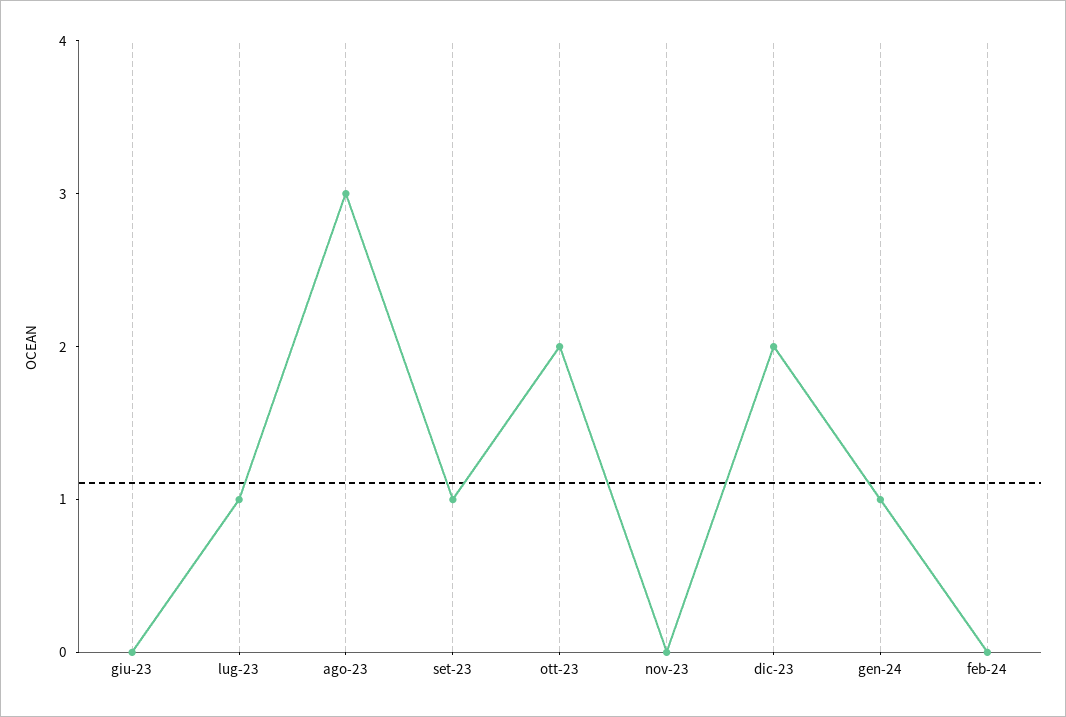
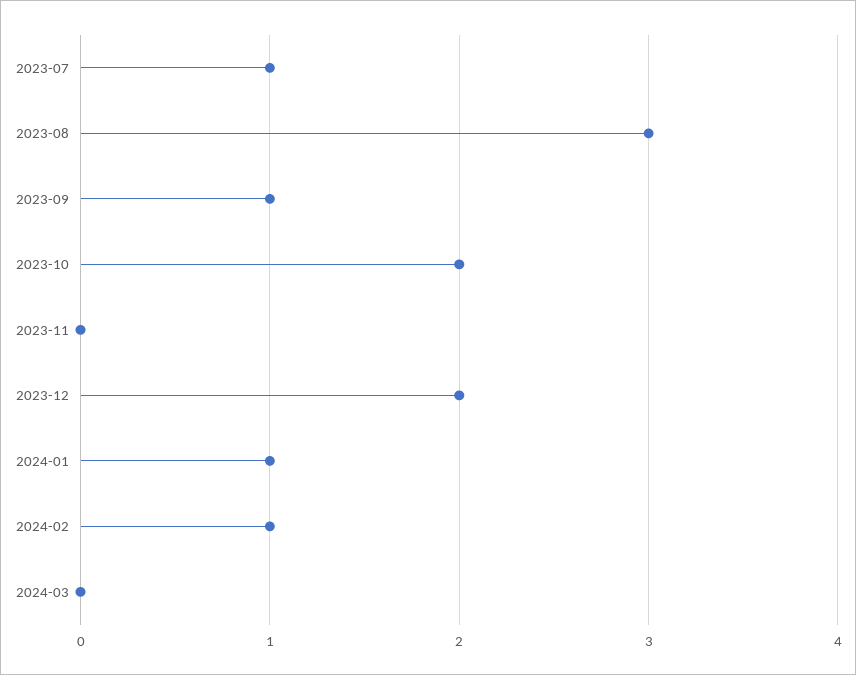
giu-23: 0 -> none
feb-24: 0 -> 1
2024-03: none -> 0

